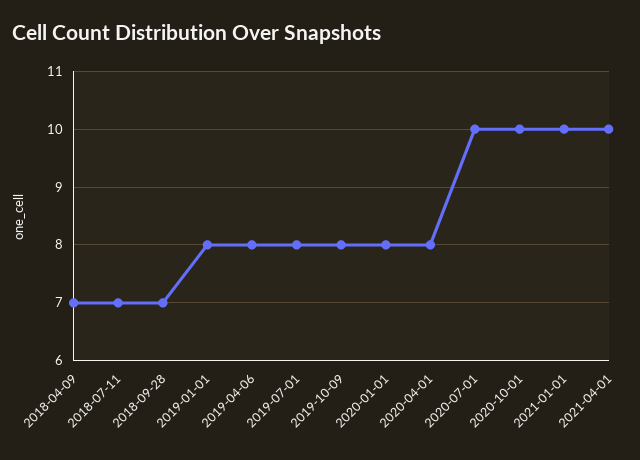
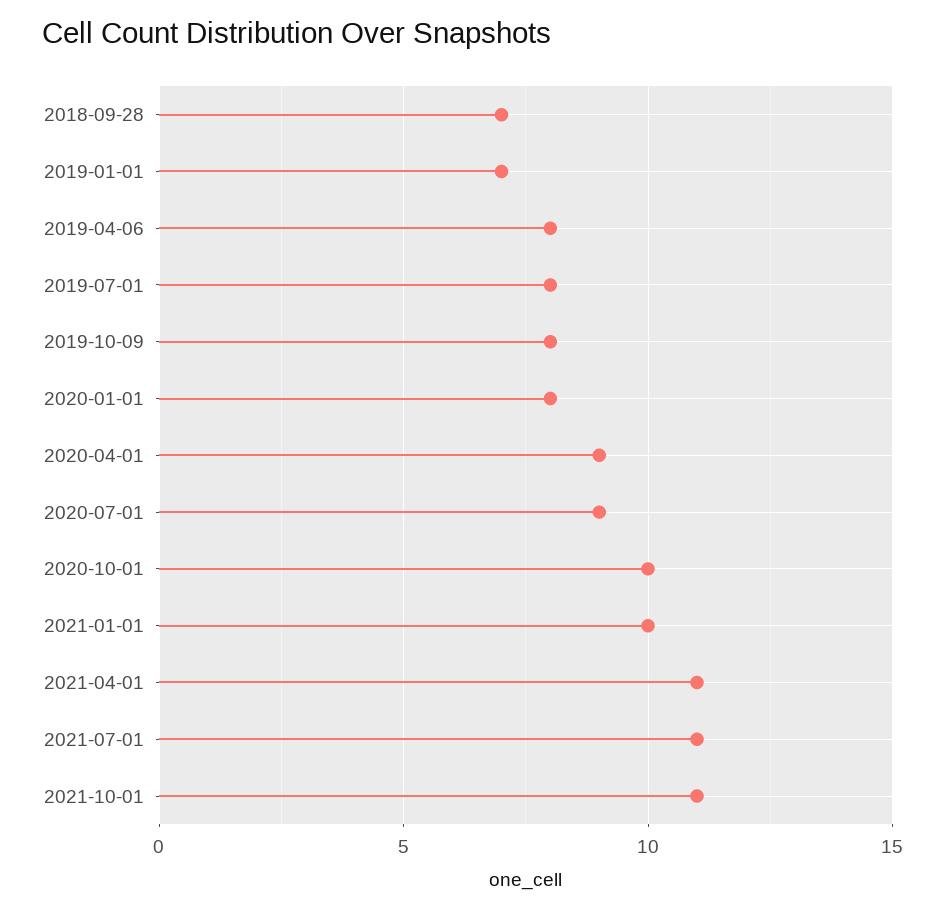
2018-04-09: 7 -> none
2018-07-11: 7 -> none
2019-01-01: 8 -> 7
2020-04-01: 8 -> 9
2020-07-01: 10 -> 9
2021-04-01: 10 -> 11
2021-07-01: none -> 11
2021-10-01: none -> 11

